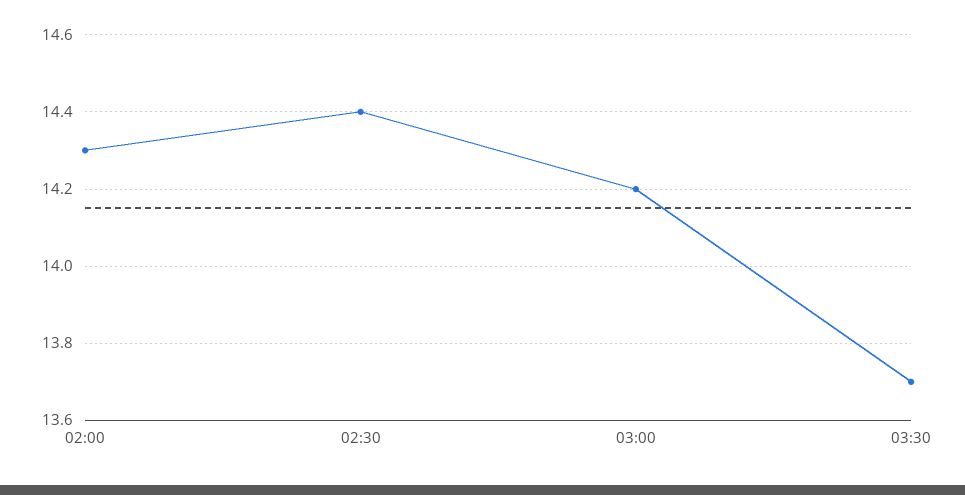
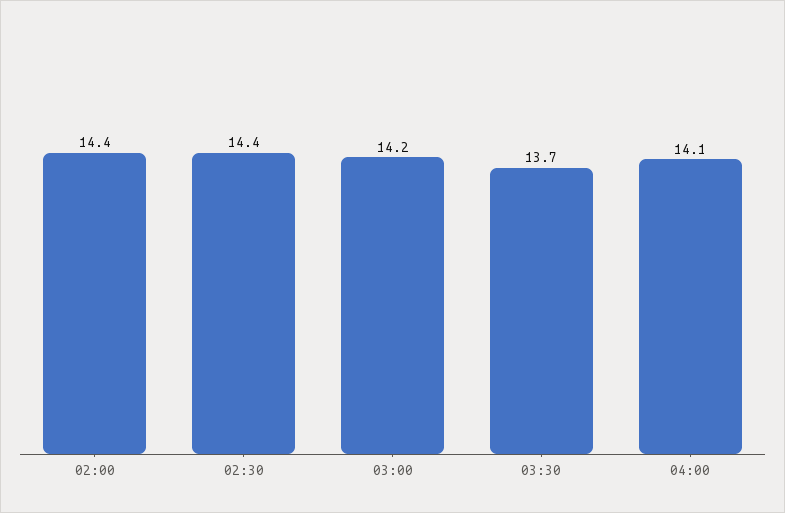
02:00: 14.3 -> 14.4
04:00: none -> 14.1

